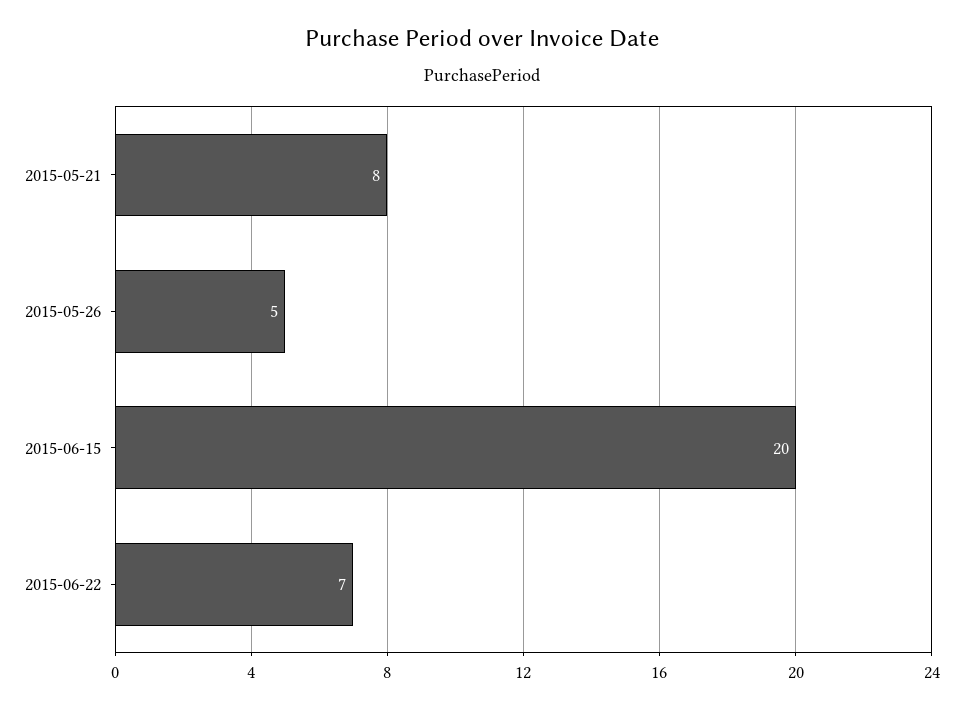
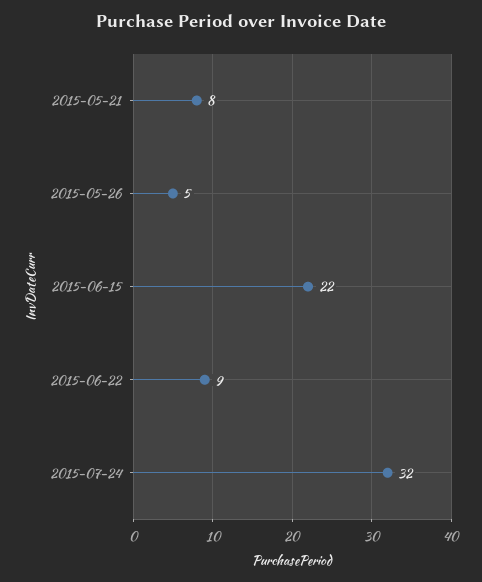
2015-06-15: 20 -> 22
2015-06-22: 7 -> 9
2015-07-24: none -> 32

